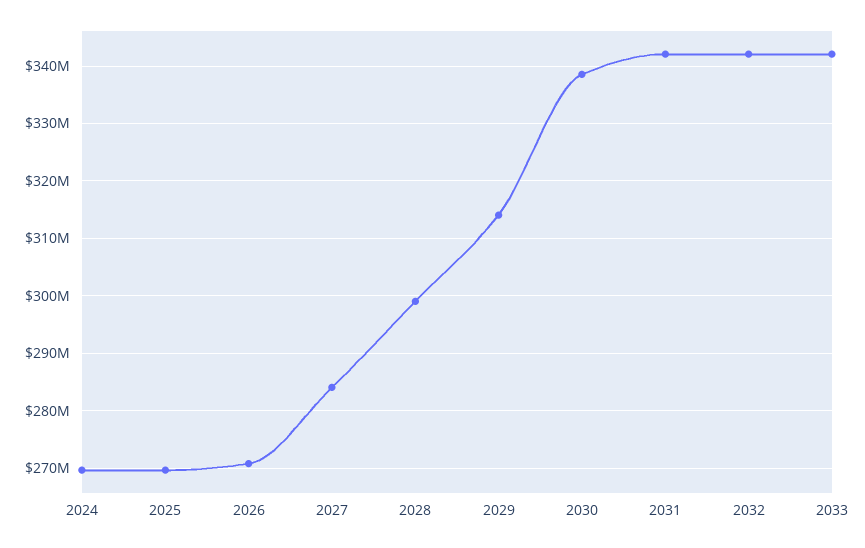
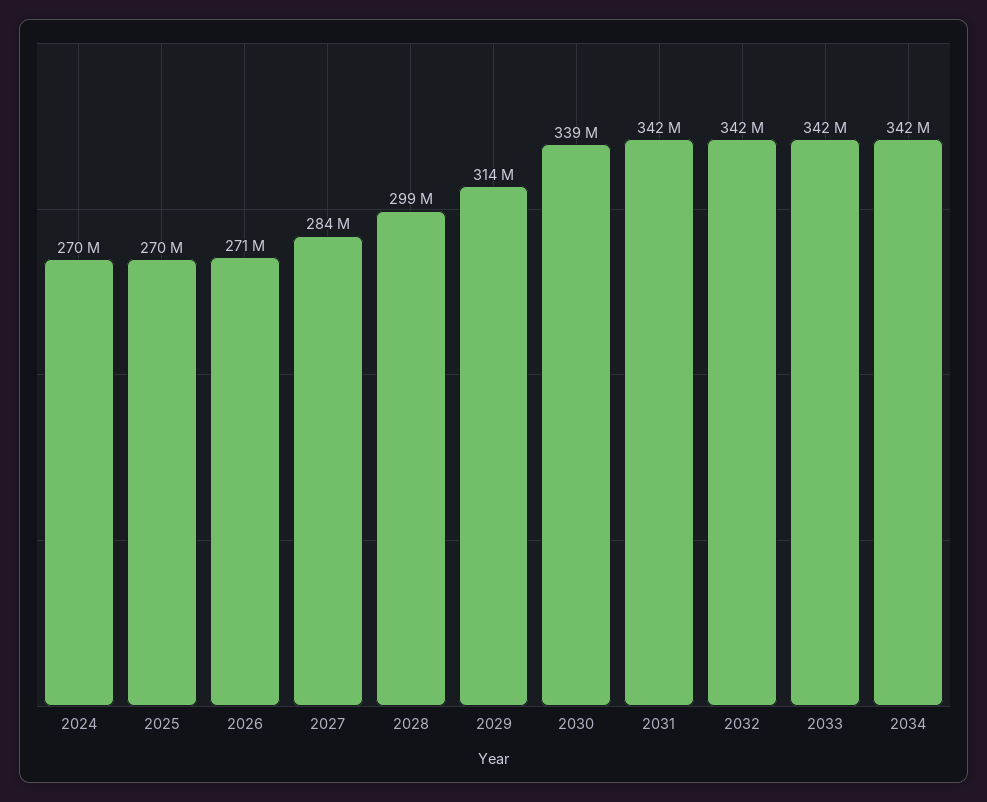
2034: none -> 342000000

